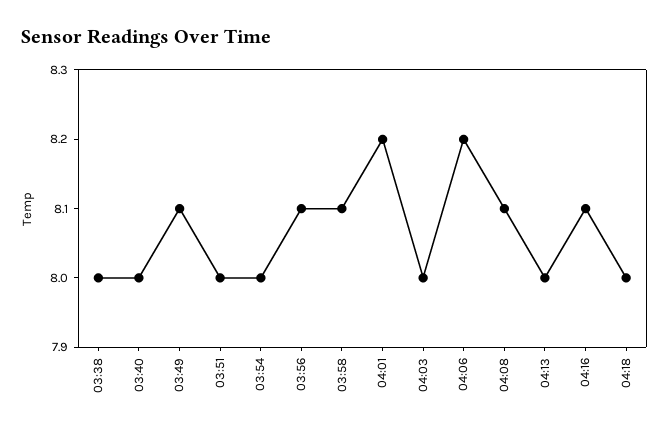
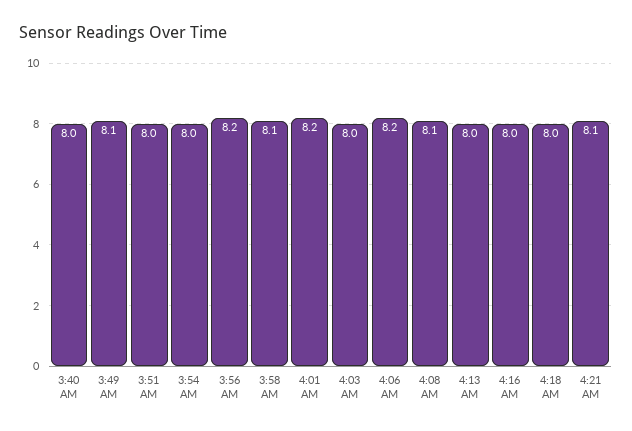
03:38: 8 -> none
03:56: 8.1 -> 8.2
04:16: 8.1 -> 8
4:21 AM: none -> 8.1

